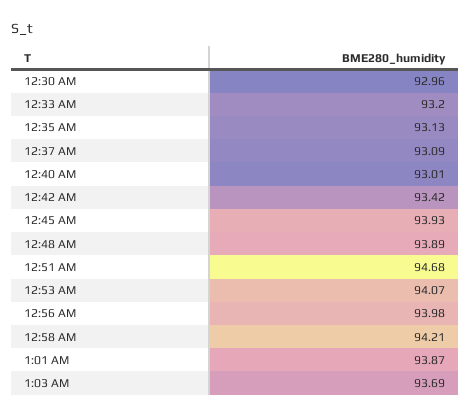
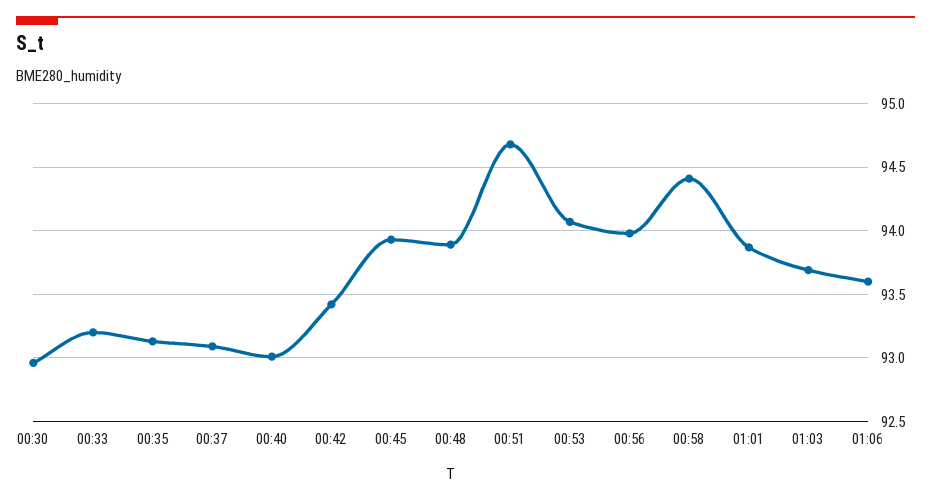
12:58 AM: 94.21 -> 94.4
01:06: none -> 93.6

